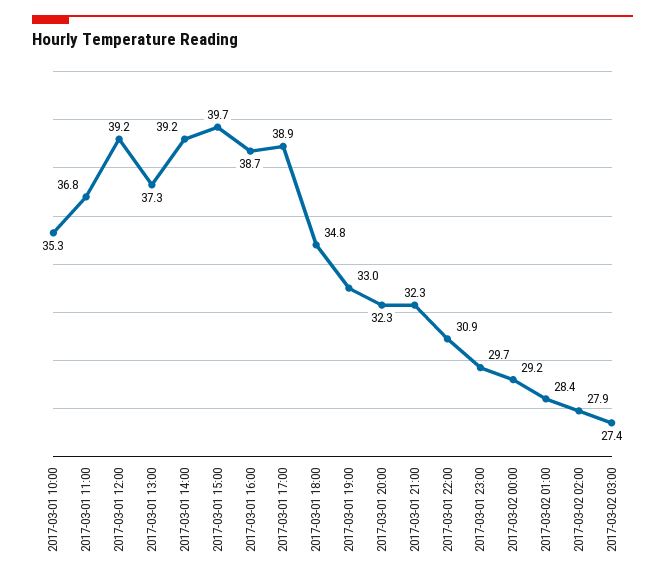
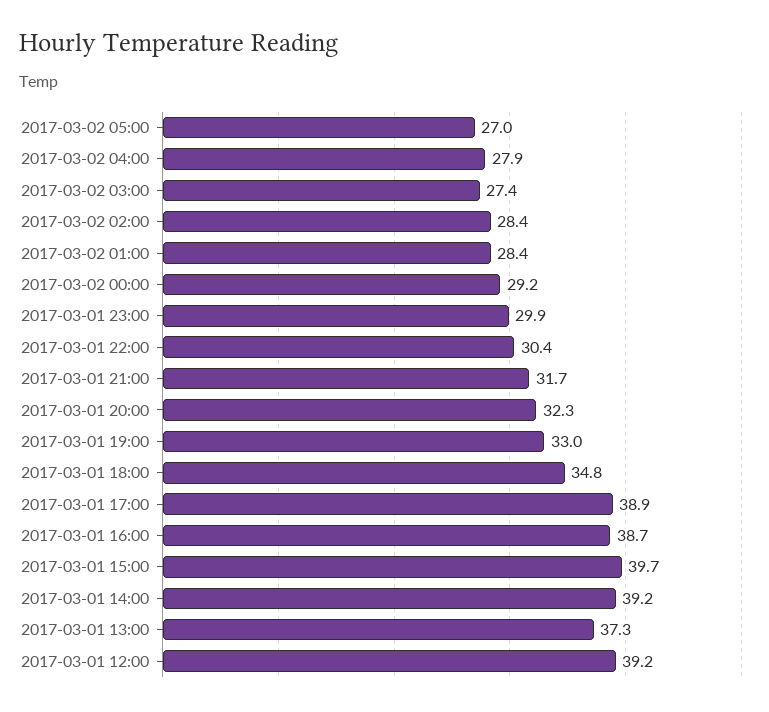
2017-03-01 10:00: 35.3 -> none
2017-03-01 11:00: 36.8 -> none
2017-03-01 21:00: 32.3 -> 31.7
2017-03-01 22:00: 30.9 -> 30.4
2017-03-01 23:00: 29.7 -> 29.9
2017-03-02 02:00: 27.9 -> 28.4
2017-03-02 05:00: none -> 27
2017-03-02 04:00: none -> 27.9

